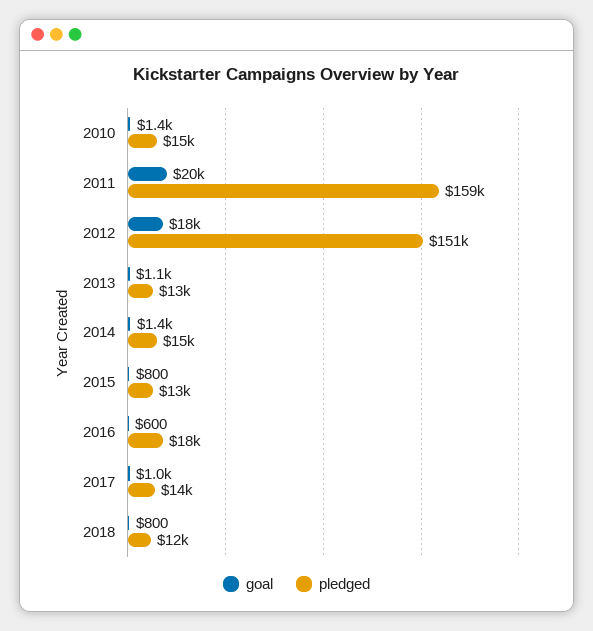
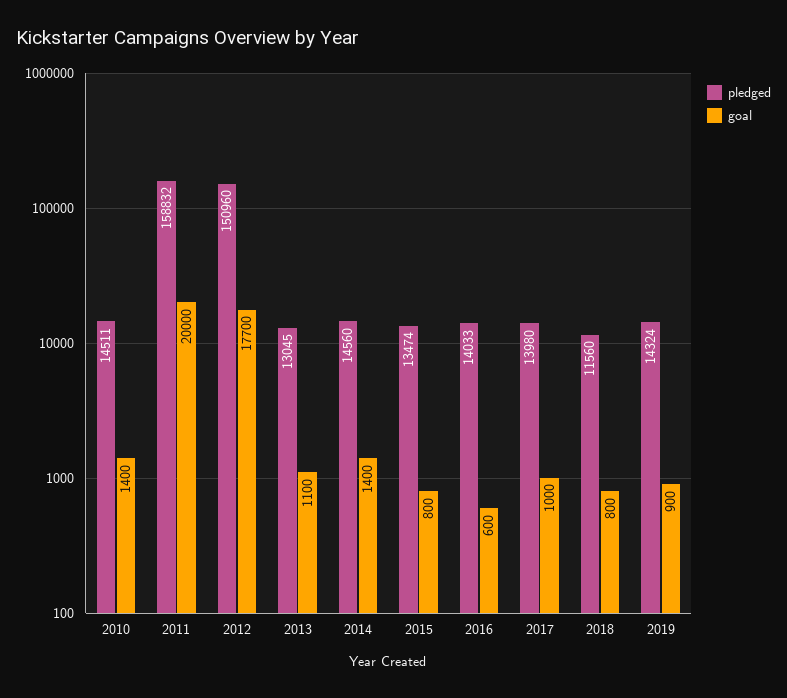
pledged, 2016: 18000 -> 14033
pledged, 2019: none -> 14324
goal, 2019: none -> 900

